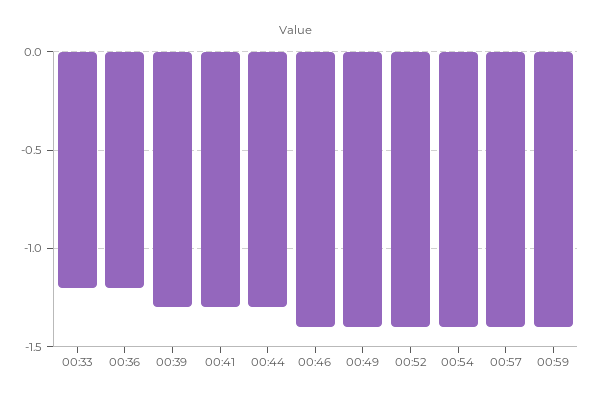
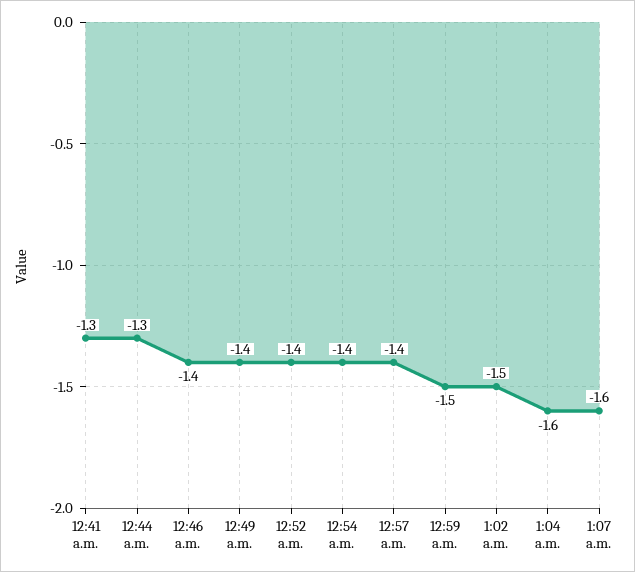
00:33: -1.2 -> none
00:36: -1.2 -> none
00:39: -1.3 -> none
00:59: -1.4 -> -1.5
1:02 a.m.: none -> -1.5
1:04 a.m.: none -> -1.6
1:07 a.m.: none -> -1.6

